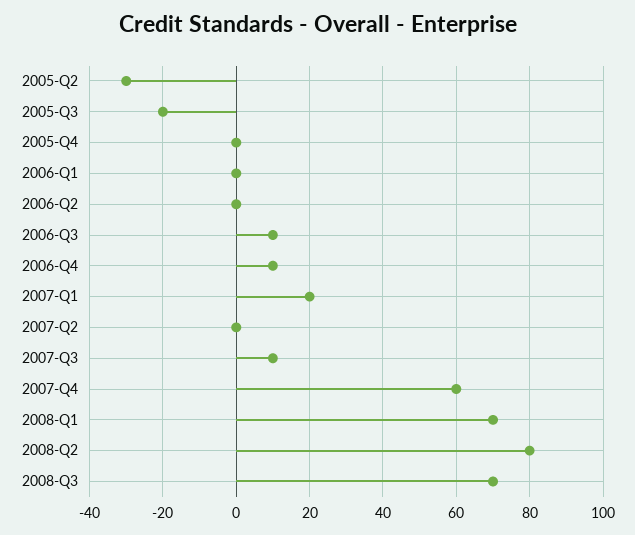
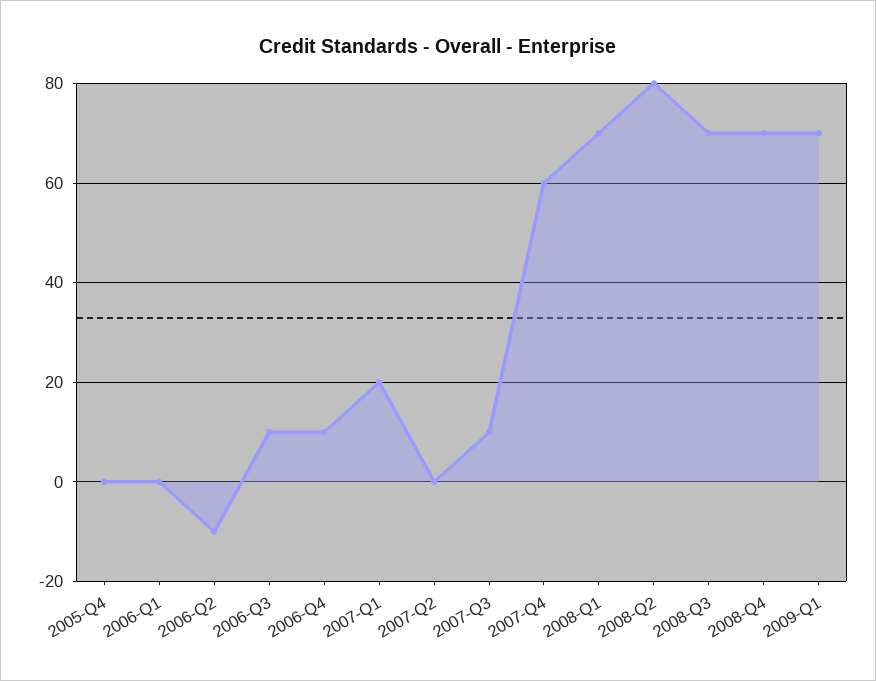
2005-Q2: -30 -> none
2005-Q3: -20 -> none
2006-Q2: 0 -> -10
2008-Q4: none -> 70
2009-Q1: none -> 70

